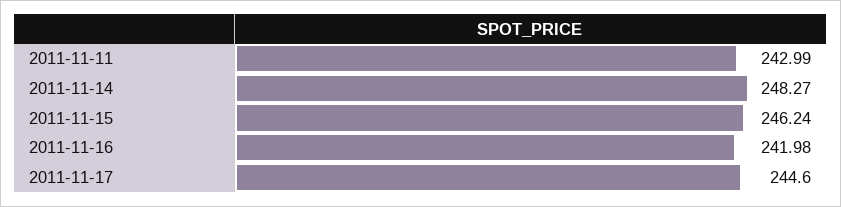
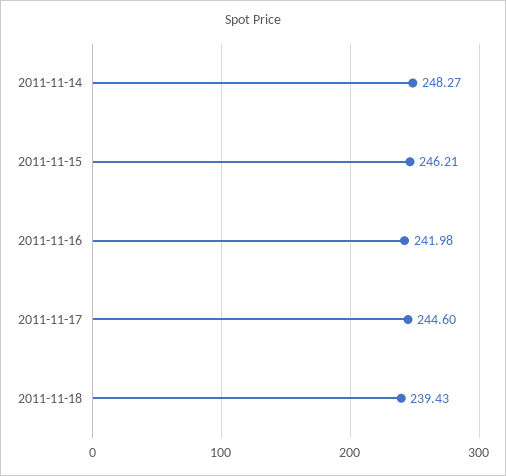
2011-11-11: 242.99 -> none
2011-11-15: 246.24 -> 246.21
2011-11-18: none -> 239.43

